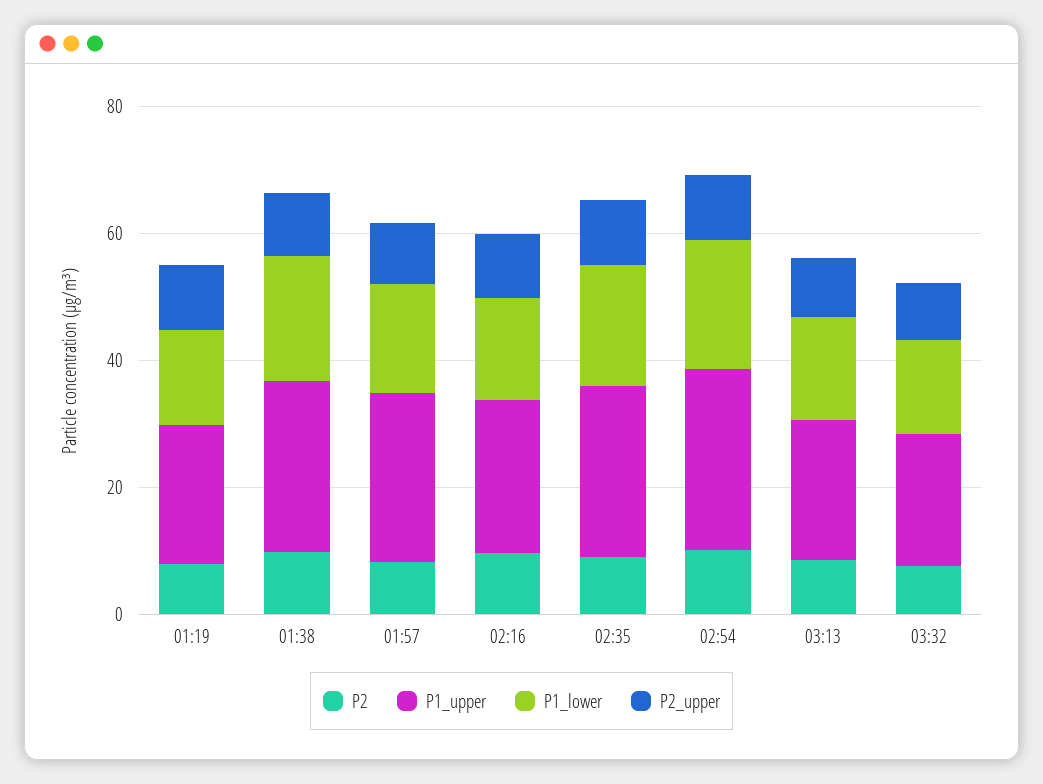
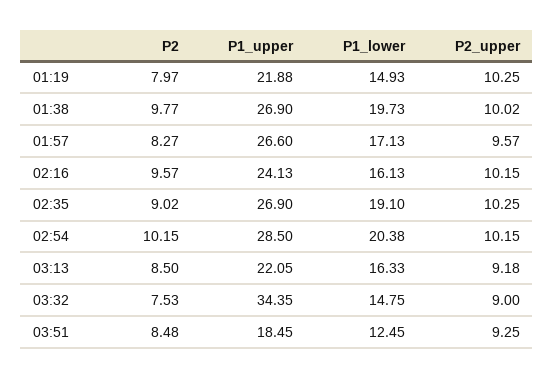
P1_upper, 03:32: 20 -> 34.35
P2, 03:51: none -> 8.48
P1_upper, 03:51: none -> 18.45
P1_lower, 03:51: none -> 12.45
P2_upper, 03:51: none -> 9.25

